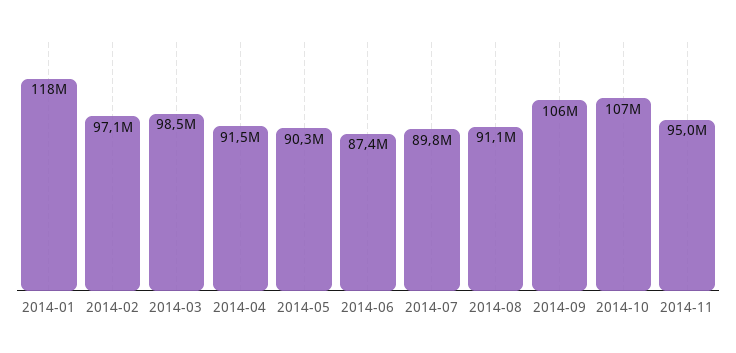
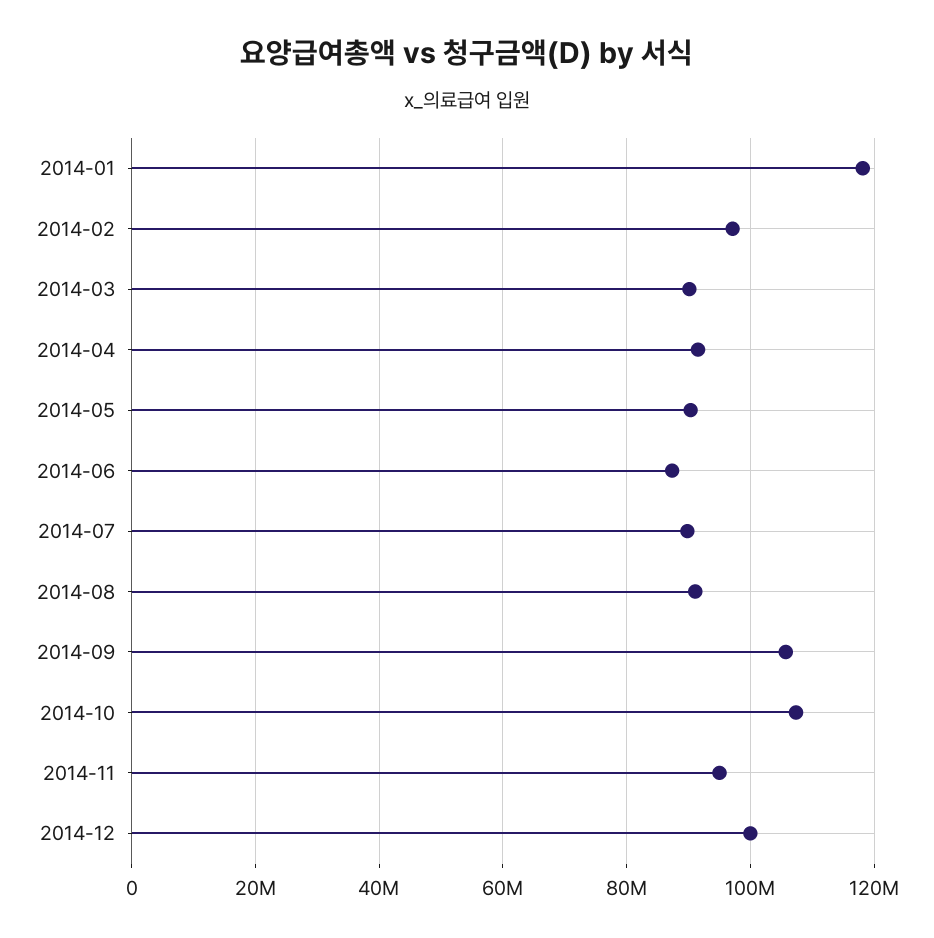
2014-03: 98500000 -> 90000000
2014-12: none -> 100000000

